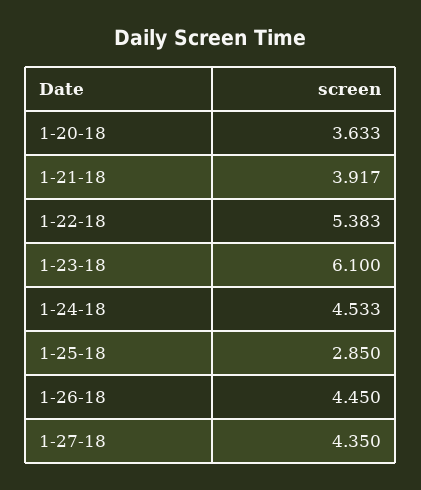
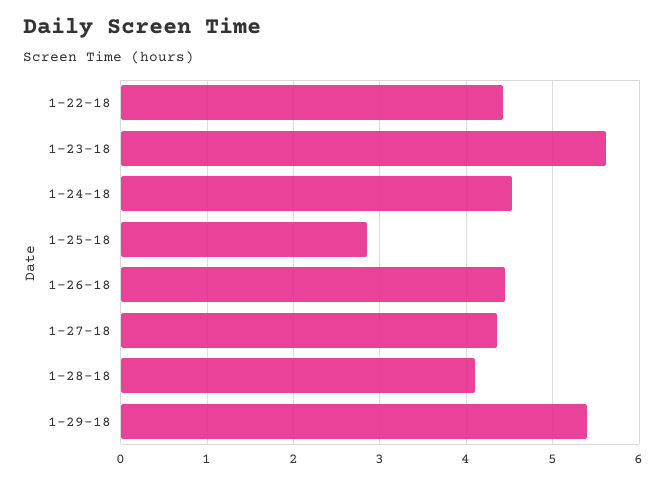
1-20-18: 3.633 -> none
1-21-18: 3.917 -> none
1-22-18: 5.383 -> 4.4
1-23-18: 6.1 -> 5.6
1-28-18: none -> 4.1
1-29-18: none -> 5.4

